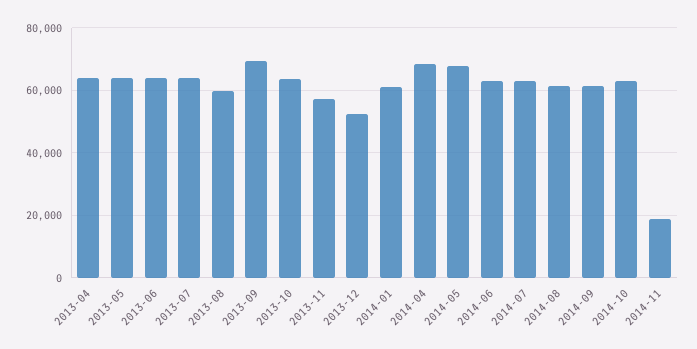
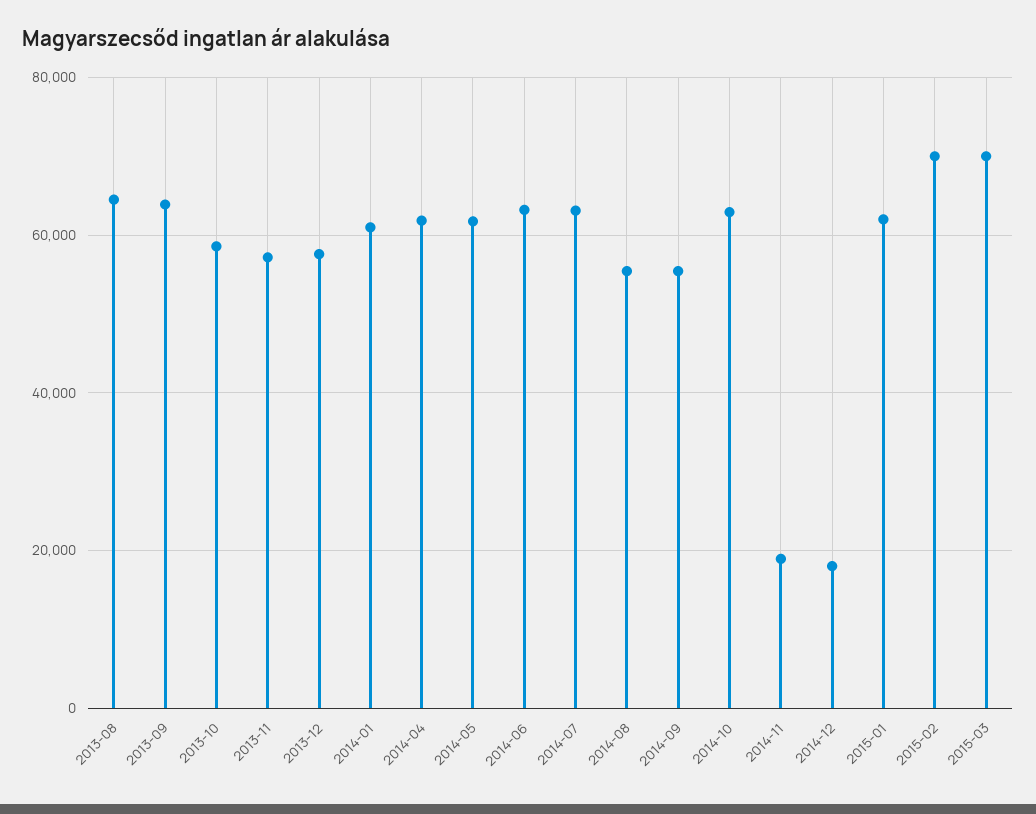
2013-04: 64000 -> none
2013-05: 64000 -> none
2013-06: 64000 -> none
2013-07: 64000 -> none
2013-08: 60000 -> 64000
2013-09: 70000 -> 64000
2013-10: 64000 -> 58000
2013-12: 52000 -> 58000
2014-04: 68000 -> 62000
2014-05: 68000 -> 62000
2014-08: 62000 -> 56000
2014-09: 62000 -> 56000
2014-12: none -> 18000
2015-01: none -> 62000
2015-02: none -> 70000
2015-03: none -> 70000

